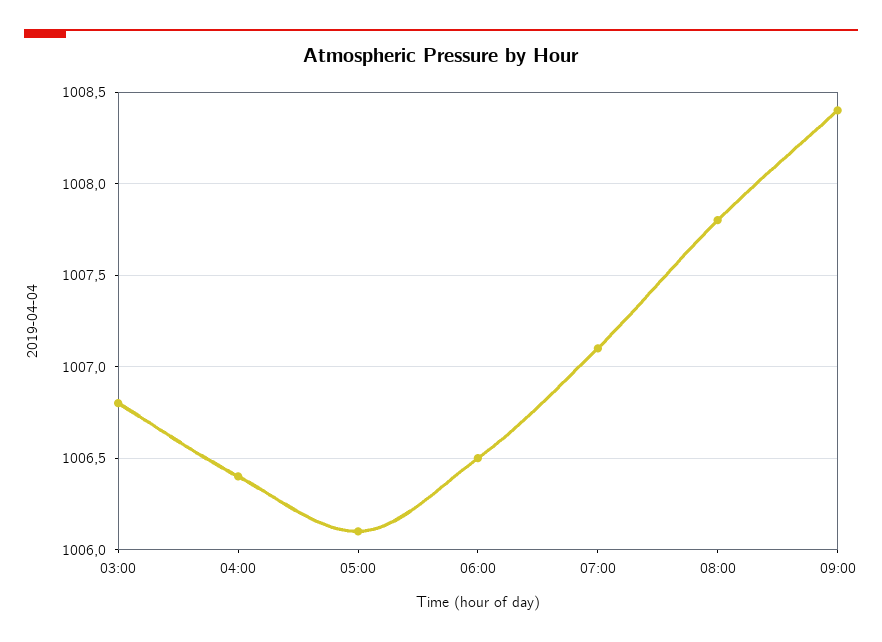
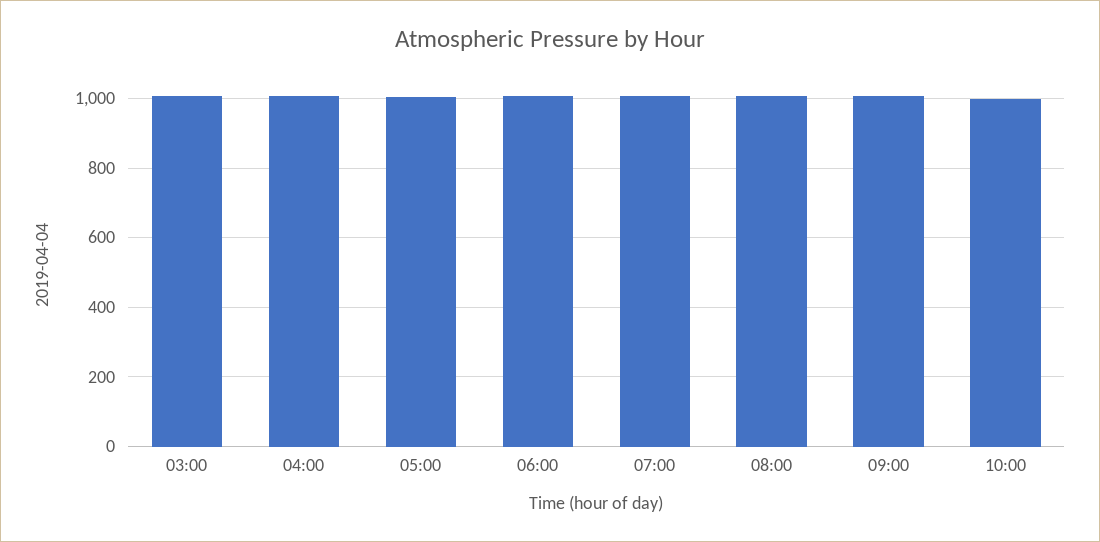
10:00: none -> 1000

